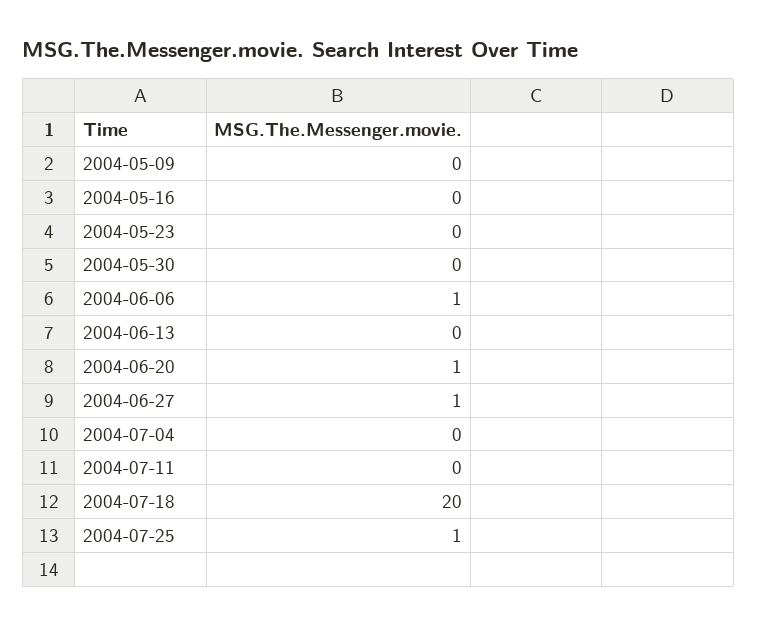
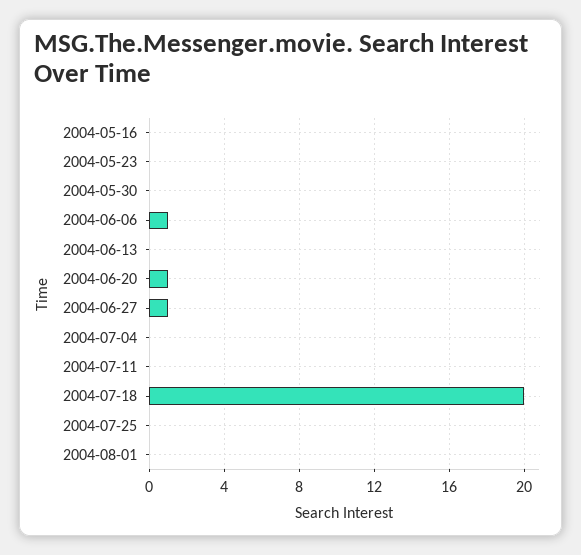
2004-05-09: 0 -> none
2004-07-25: 1 -> 0
2004-08-01: none -> 0

